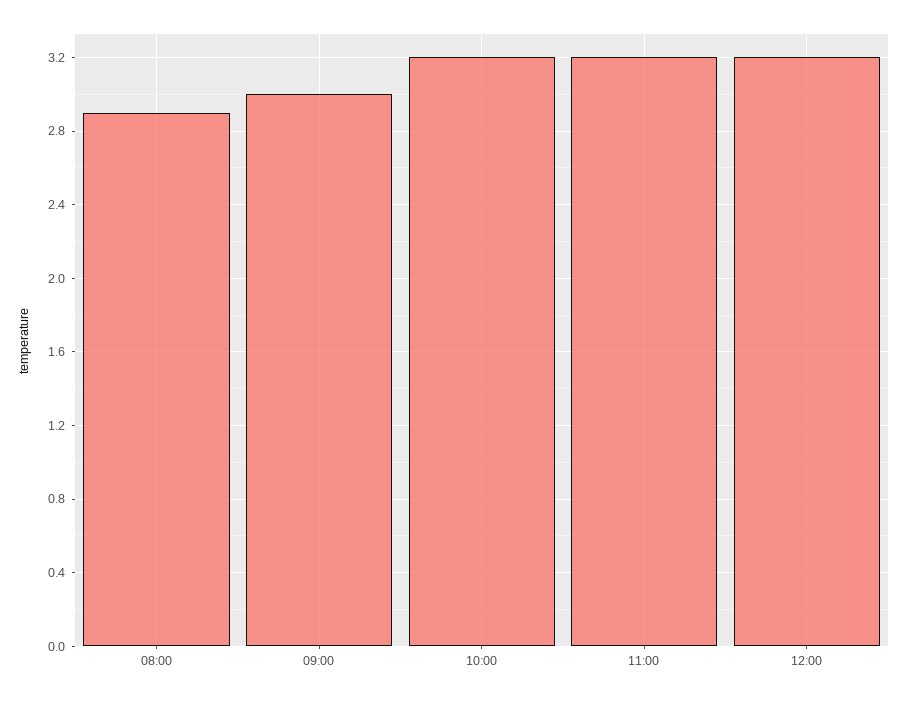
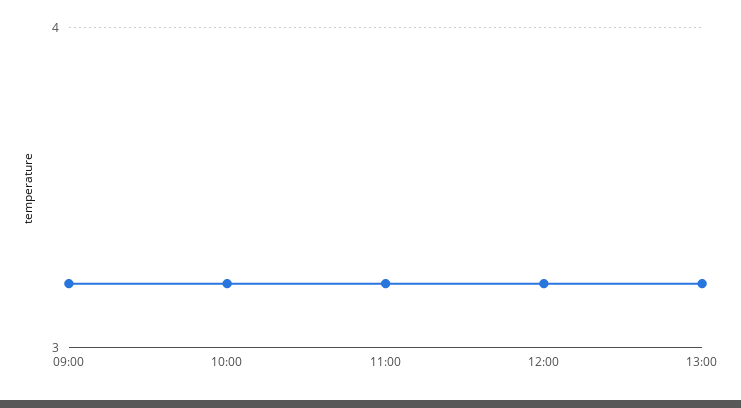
08:00: 2.9 -> none
09:00: 3 -> 3.2
13:00: none -> 3.2

